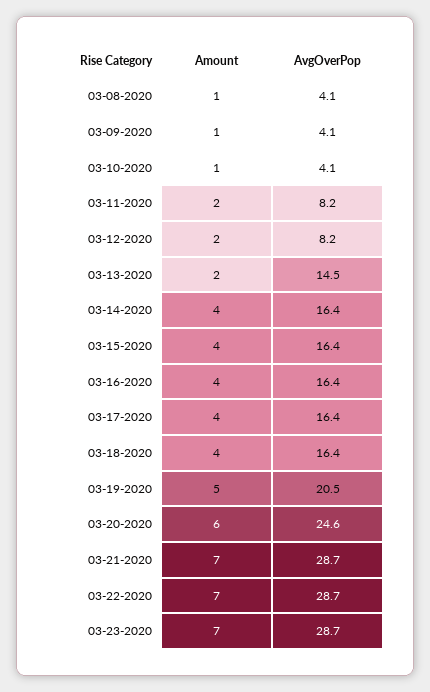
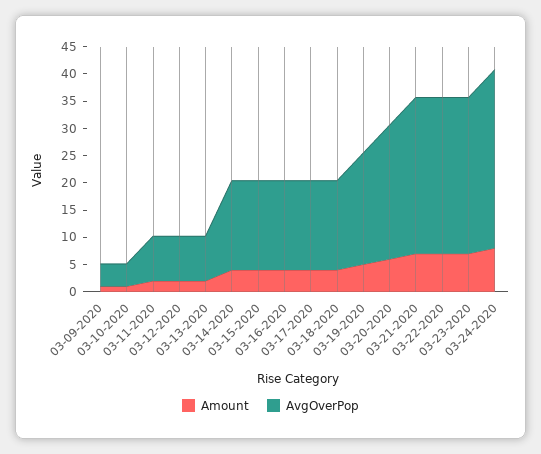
Amount, 03-08-2020: 1 -> none
AvgOverPop, 03-08-2020: 4.1 -> none
AvgOverPop, 03-13-2020: 14.5 -> 7.5
Amount, 03-24-2020: none -> 7.5
AvgOverPop, 03-24-2020: none -> 32.5

